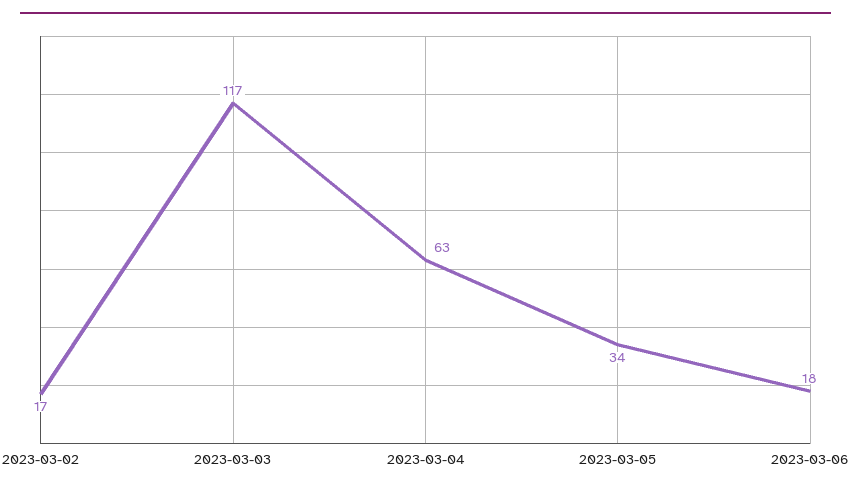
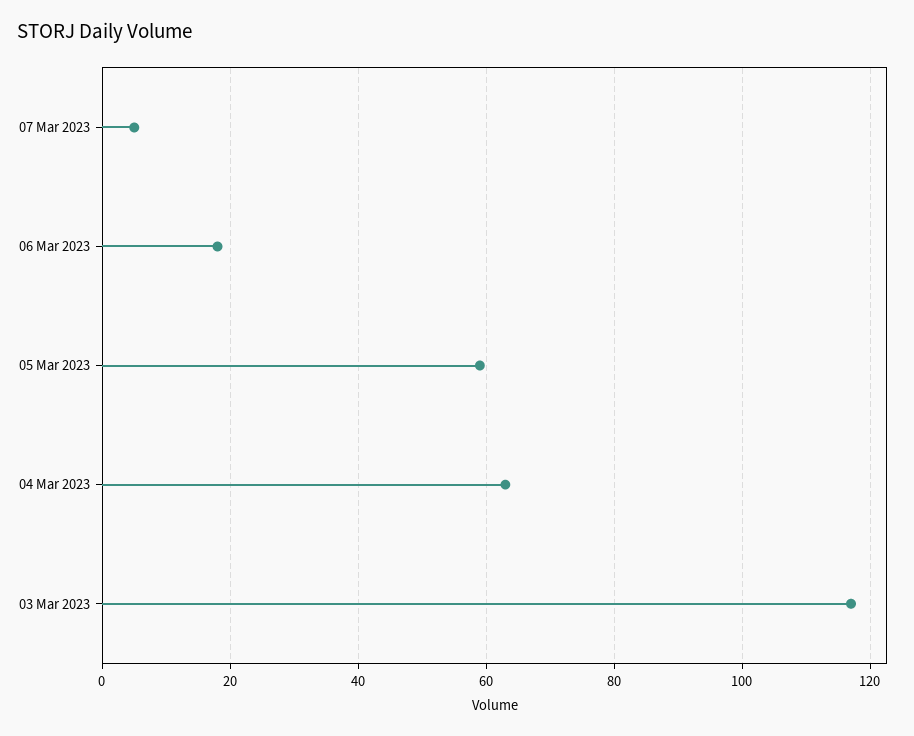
2023-03-02: 17 -> none
2023-03-05: 34 -> 60
07 Mar 2023: none -> 5

